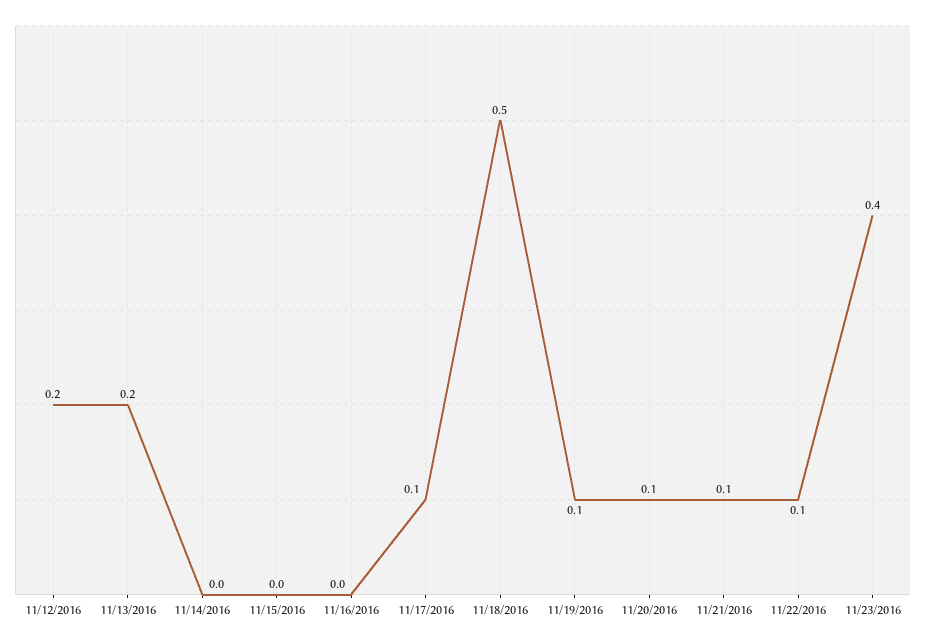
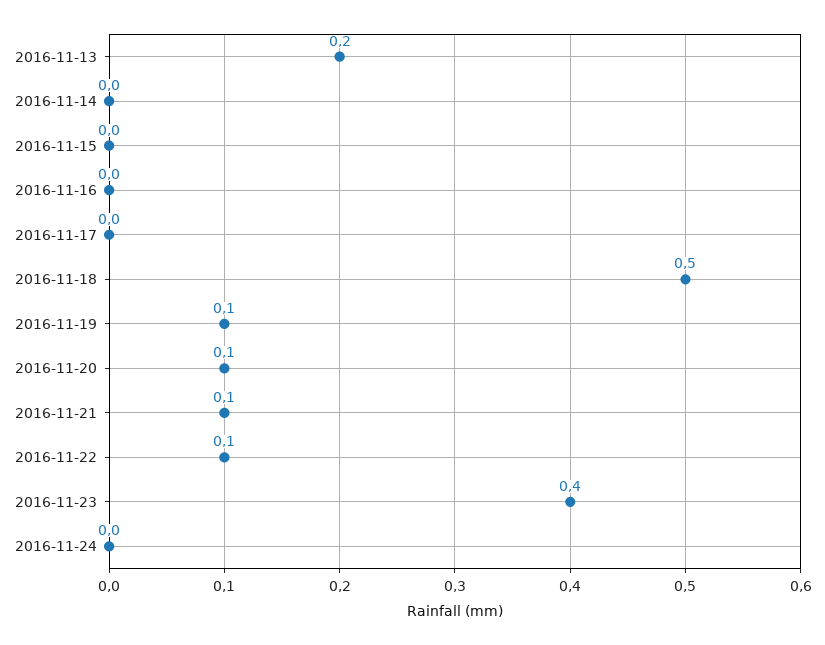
11/12/2016: 0.2 -> none
11/17/2016: 0.1 -> 0
2016-11-24: none -> 0

